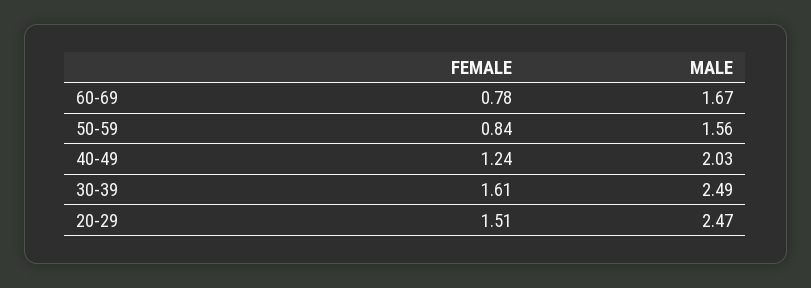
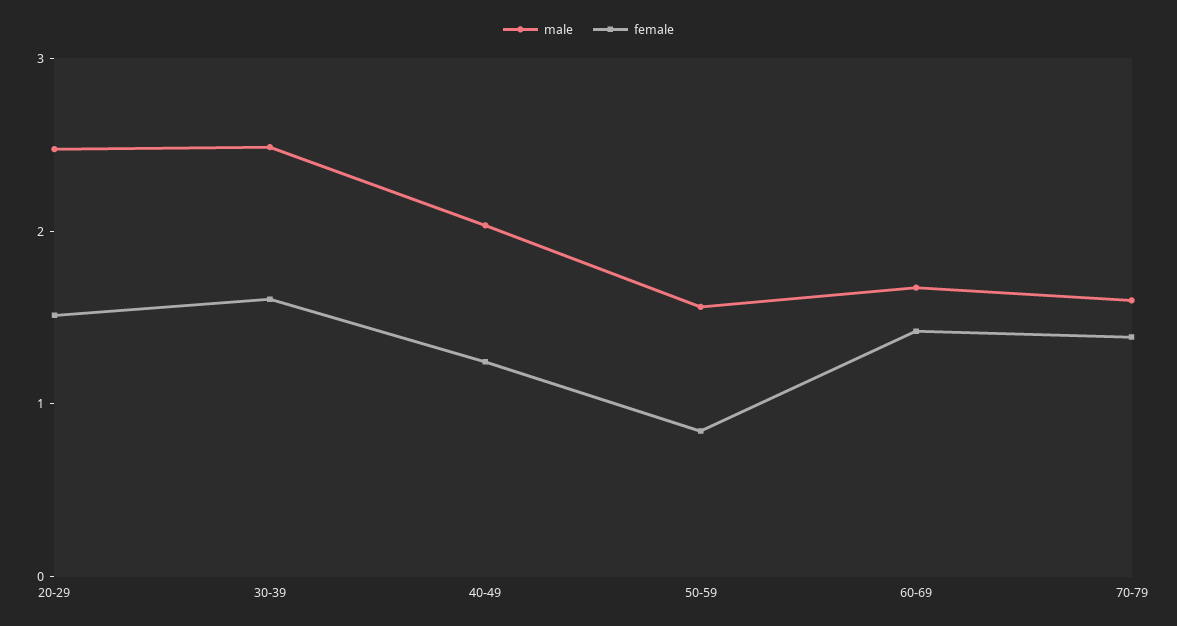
FEMALE, 60-69: 0.78 -> 1.4
MALE, 70-79: none -> 1.6
FEMALE, 70-79: none -> 1.4

